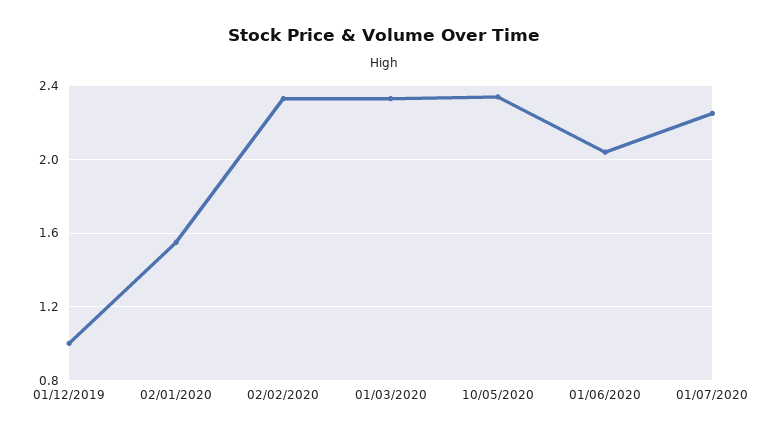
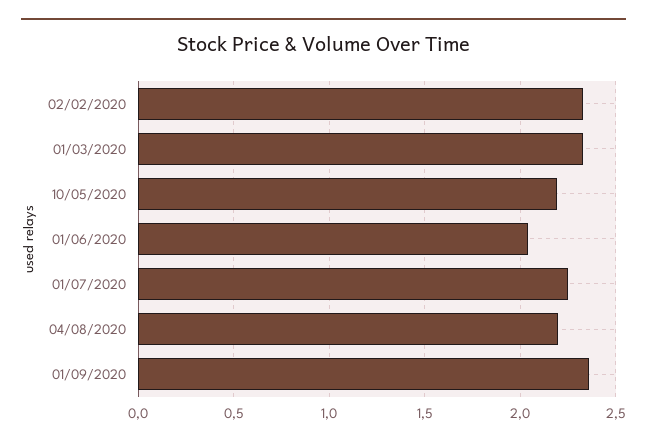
01/12/2019: 1 -> none
02/01/2020: 1.55 -> none
10/05/2020: 2.35 -> 2.2
04/08/2020: none -> 2.2
01/09/2020: none -> 2.35

